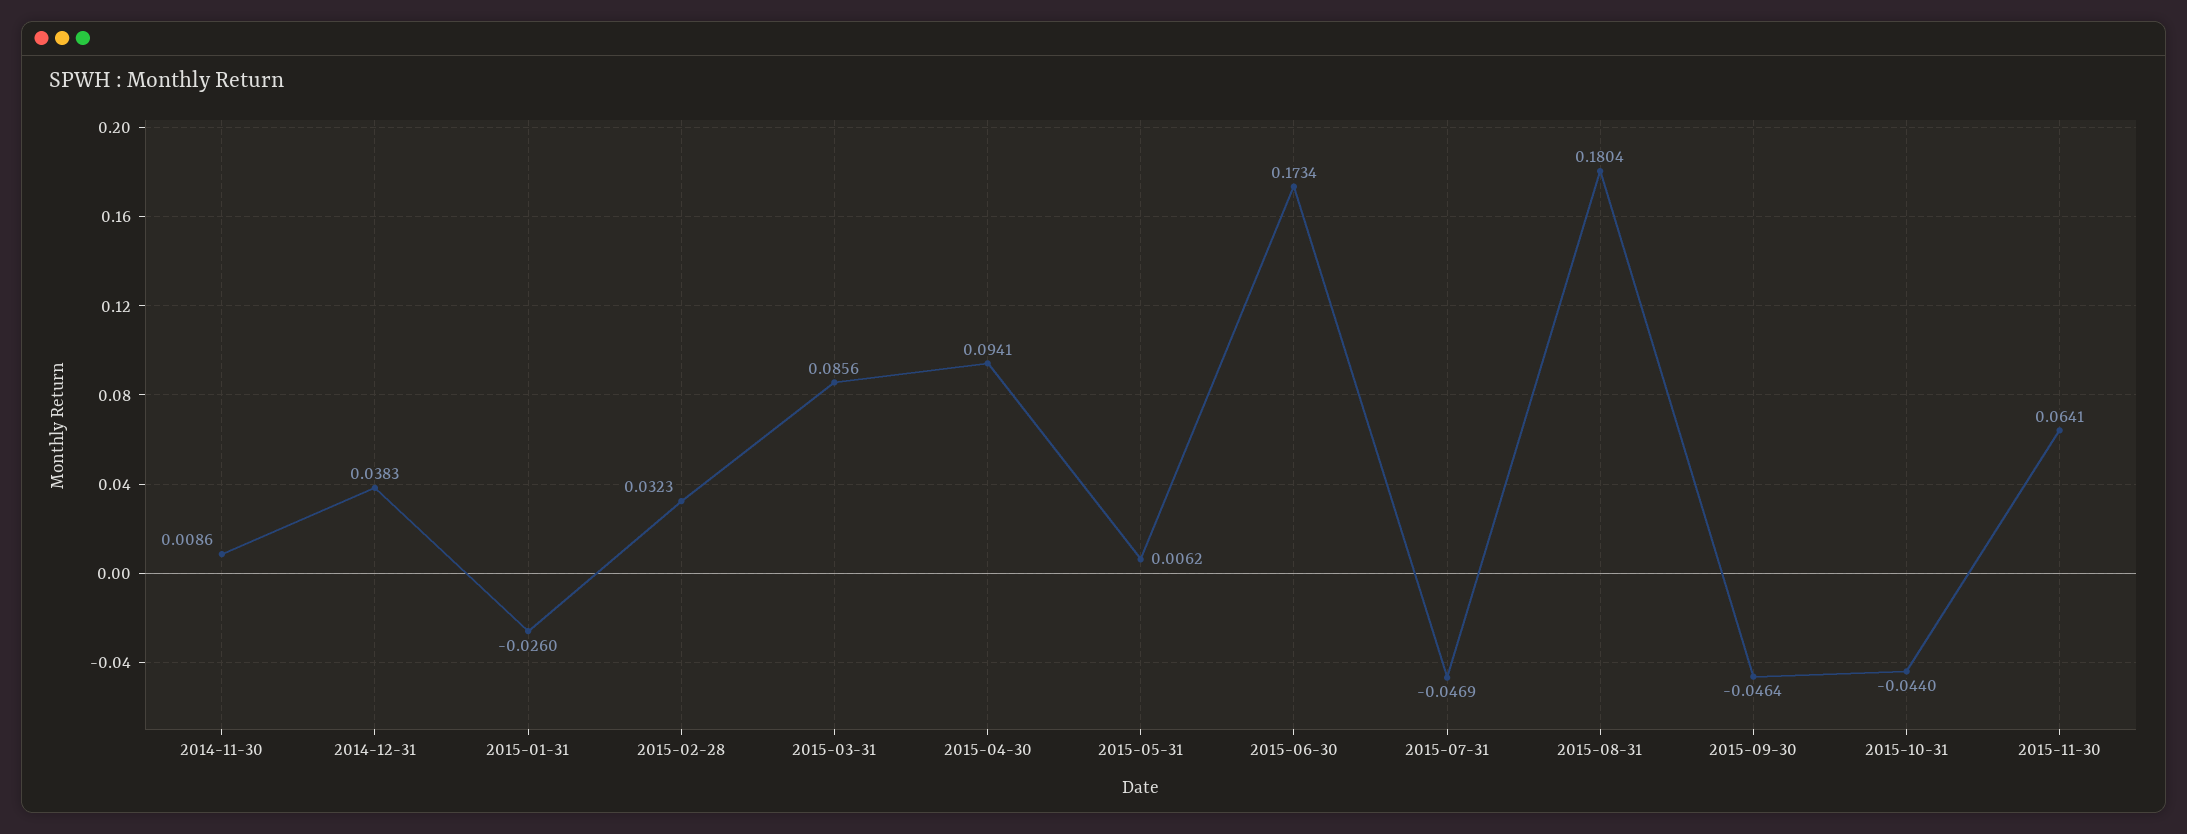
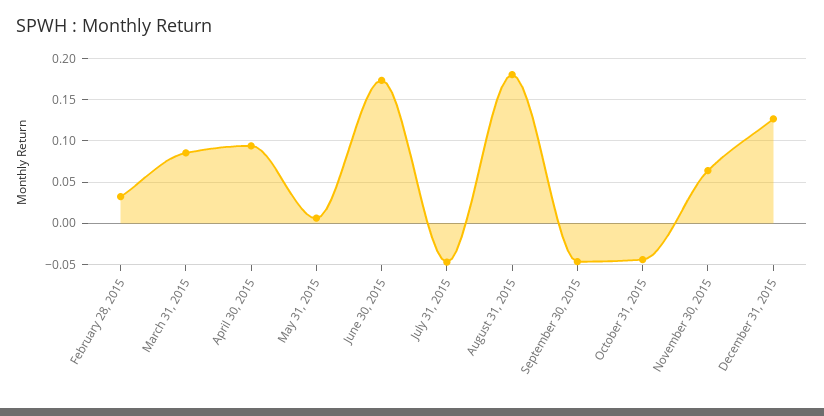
2014-11-30: 0.0086 -> none
2014-12-31: 0.0383 -> none
2015-01-31: -0.026 -> none
December 31, 2015: none -> 0.13

